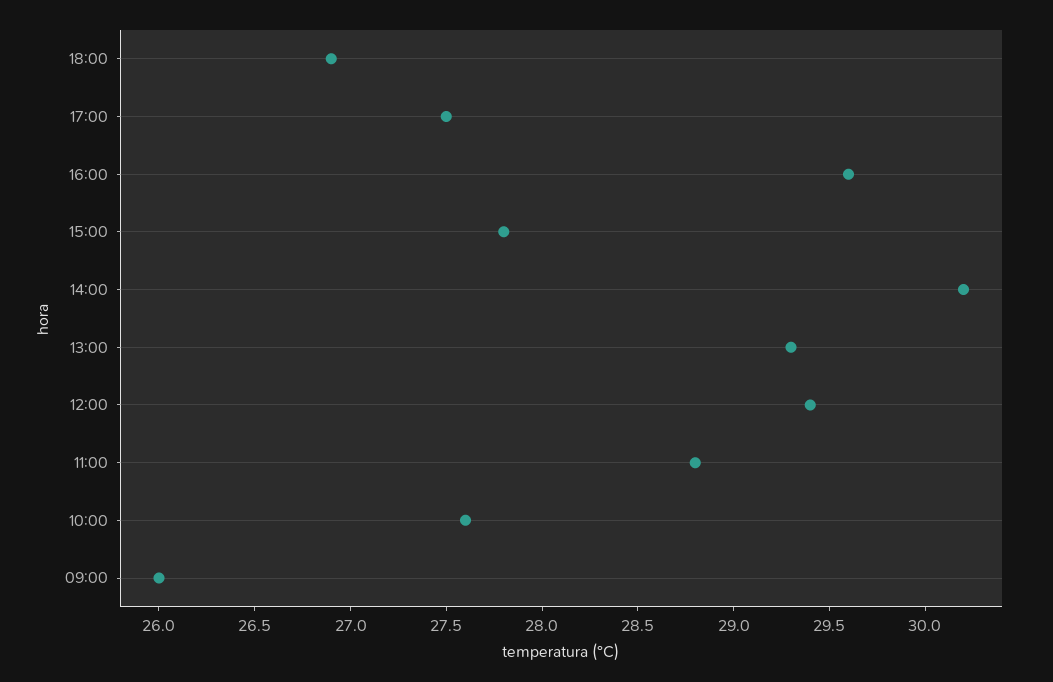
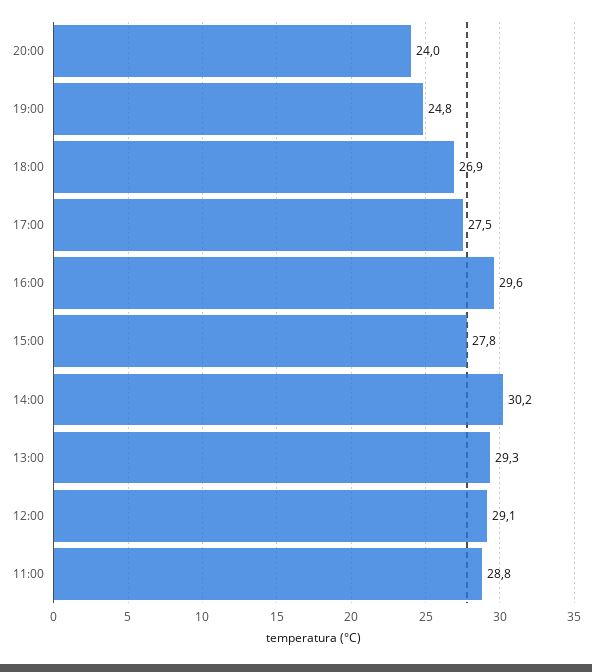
12:00: 29.4 -> 29.1
10:00: 27.6 -> none
09:00: 26 -> none
20:00: none -> 24
19:00: none -> 24.8

